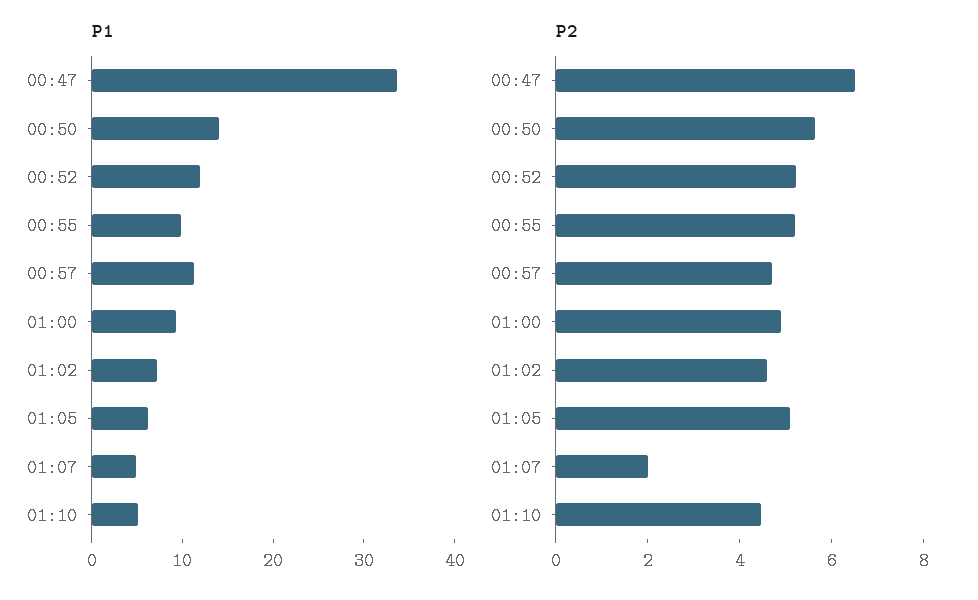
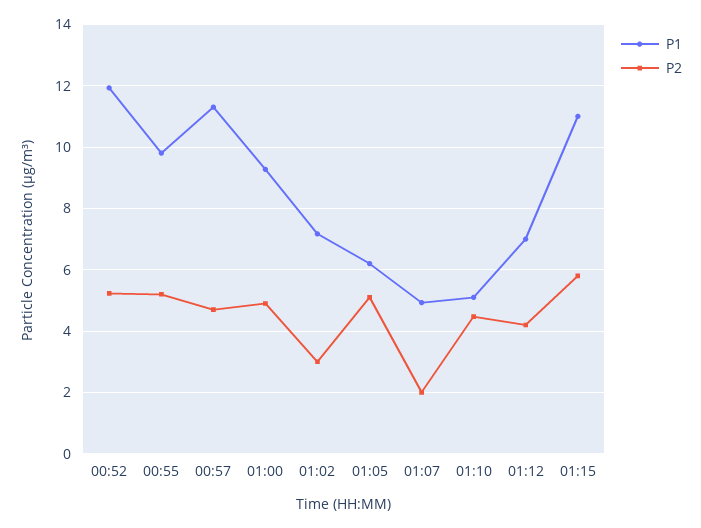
P1, 00:47: 34 -> none
P1, 00:50: 14 -> none
P2, 00:47: 6.5 -> none
P2, 00:50: 5.5 -> none
P2, 01:02: 4.5 -> 3
P1, 01:12: none -> 7
P2, 01:12: none -> 4.2
P1, 01:15: none -> 11
P2, 01:15: none -> 5.8

